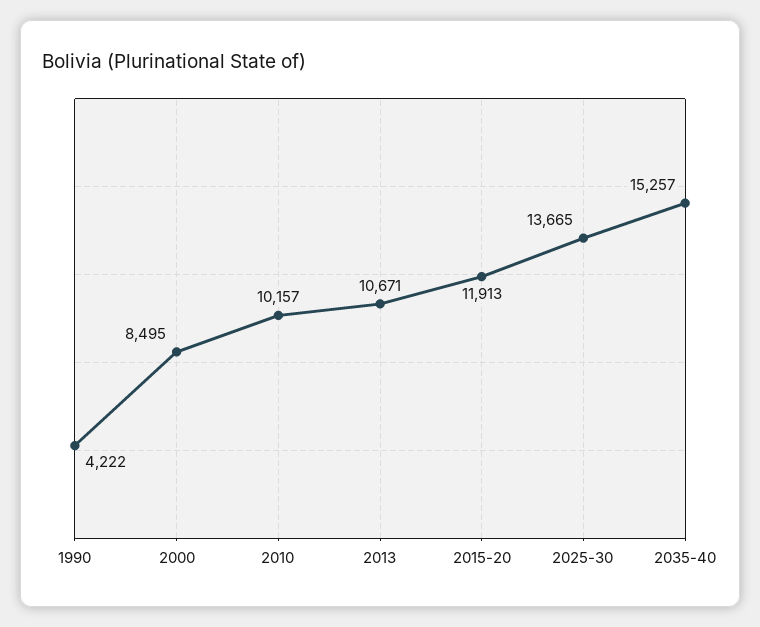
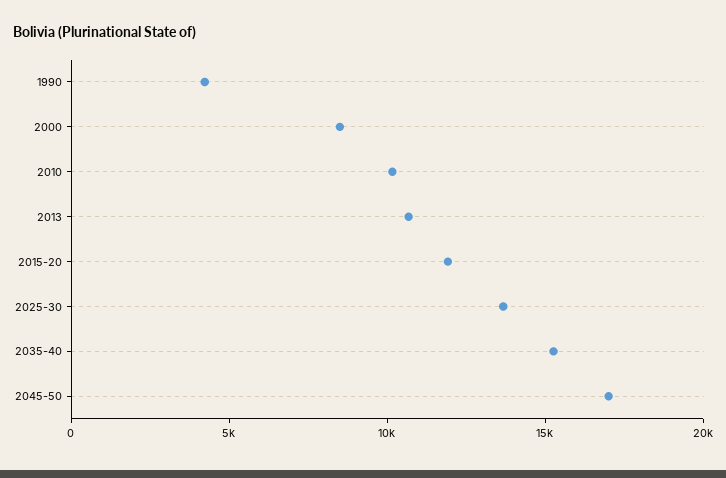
2045-50: none -> 17000

